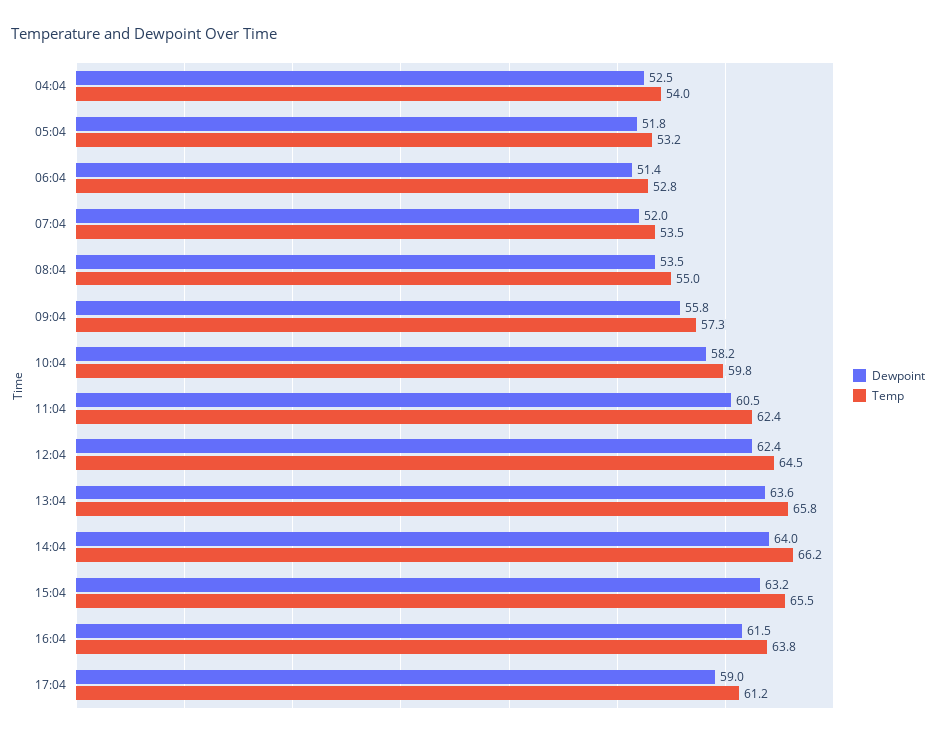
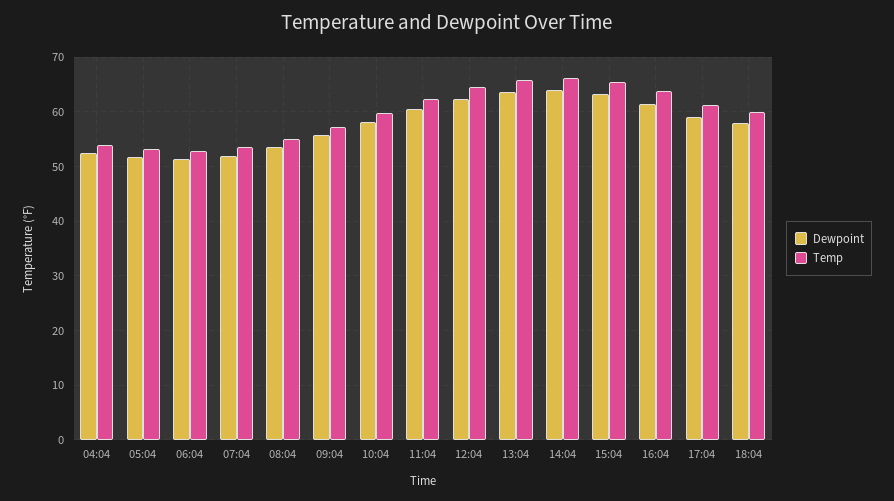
Dewpoint, 18:04: none -> 58
Temp, 18:04: none -> 60

